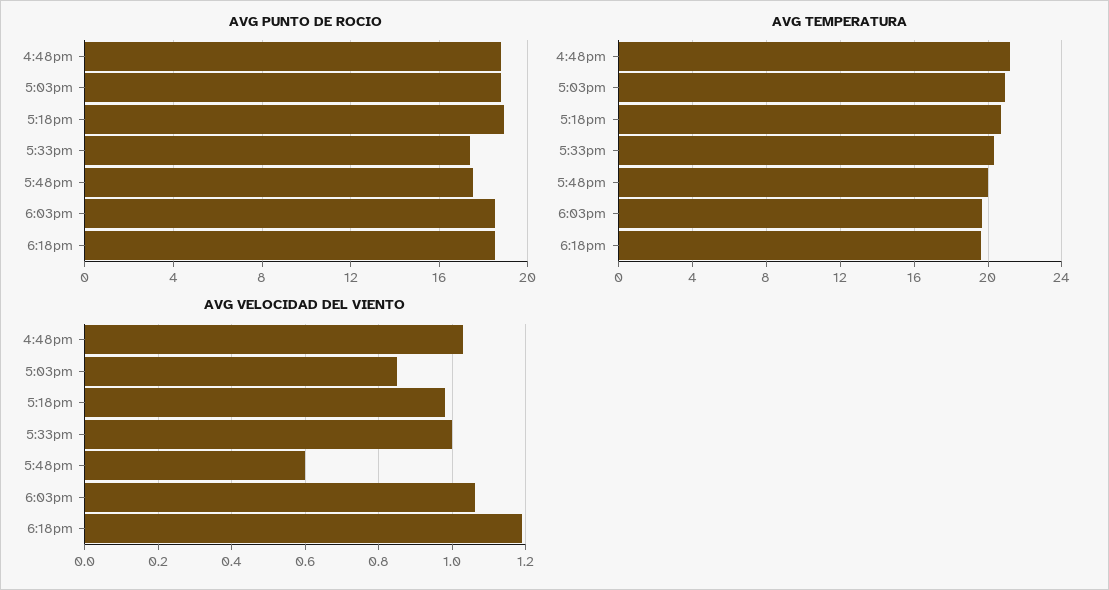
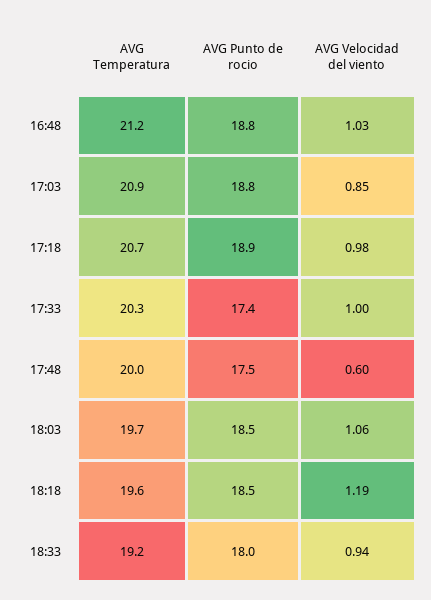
AVG TEMPERATURA, 18:33: none -> 19.2
AVG PUNTO DE ROCIO, 18:33: none -> 18
AVG VELOCIDAD DEL VIENTO, 18:33: none -> 0.94

